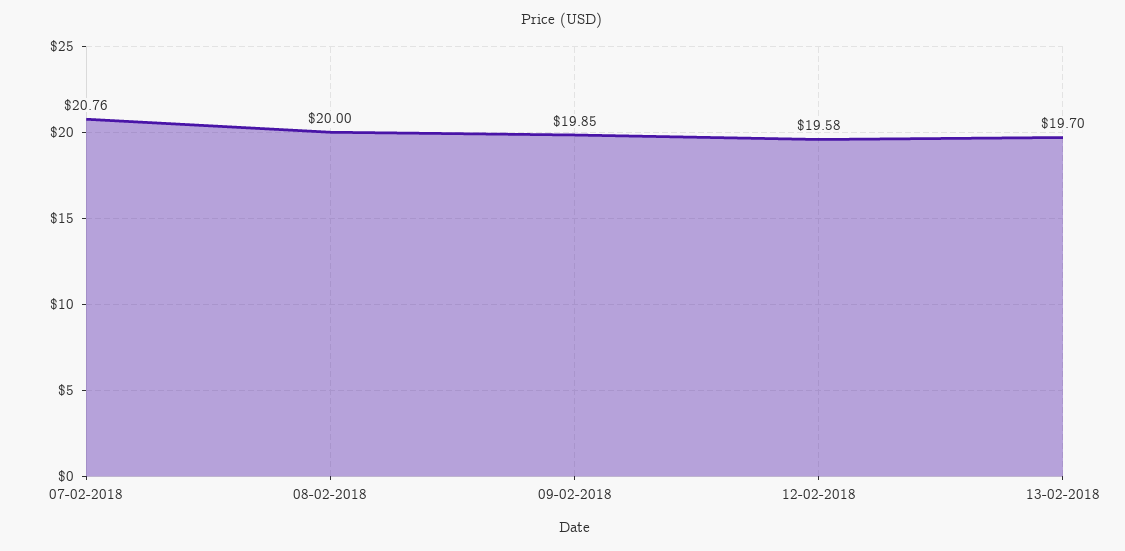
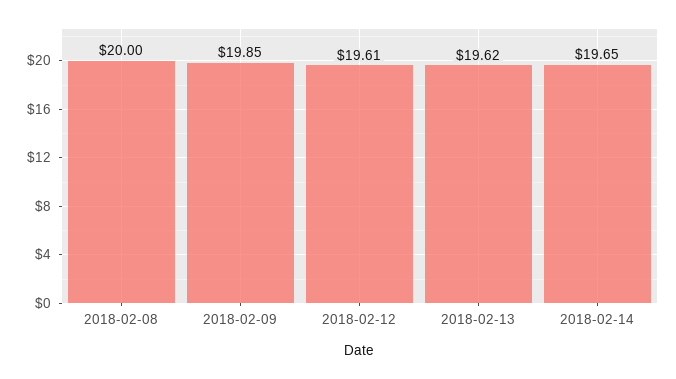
07-02-2018: 20.76 -> none
12-02-2018: 19.58 -> 19.61
13-02-2018: 19.7 -> 19.62
2018-02-14: none -> 19.65

